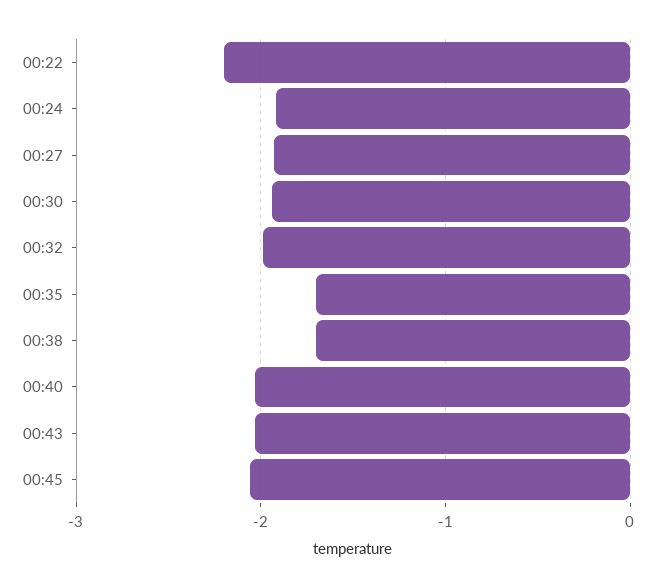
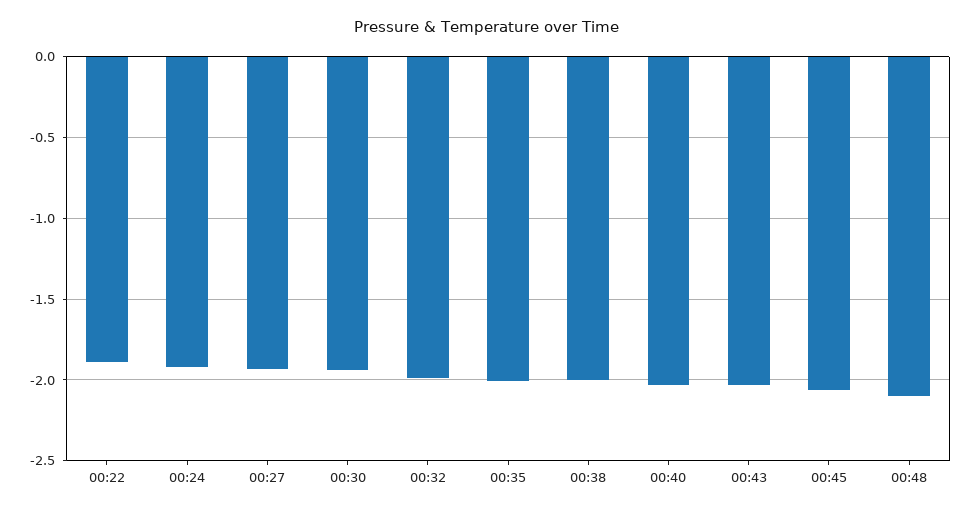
00:22: -2.2 -> -1.9
00:35: -1.7 -> -2
00:38: -1.7 -> -2
00:48: none -> -2.1

